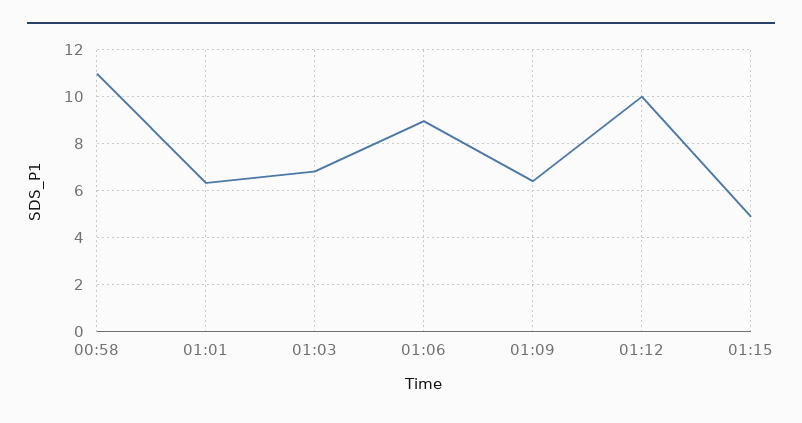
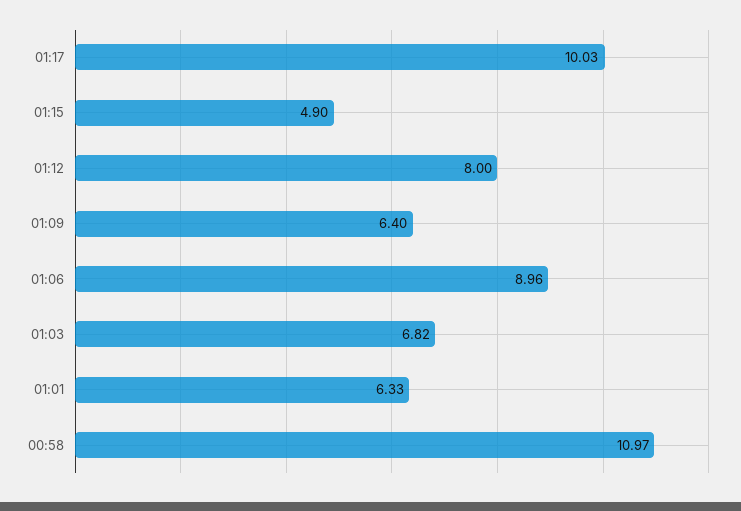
01:12: 10 -> 8
01:17: none -> 10.03

